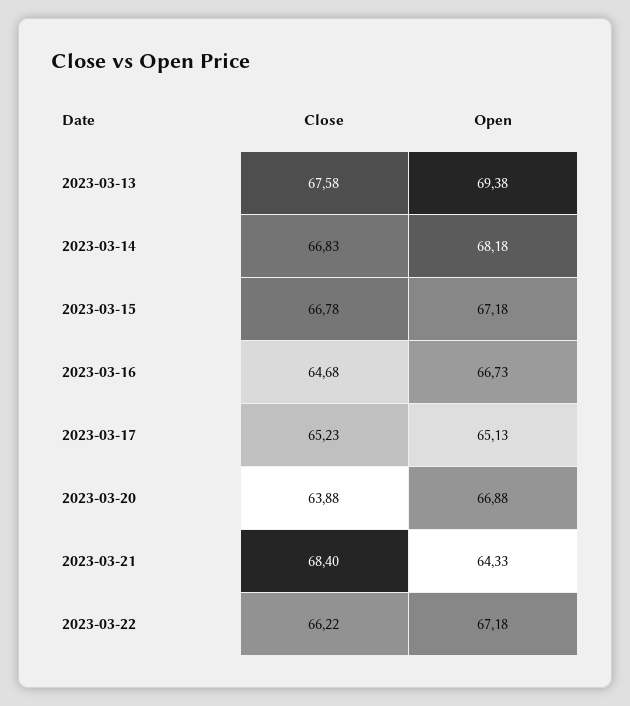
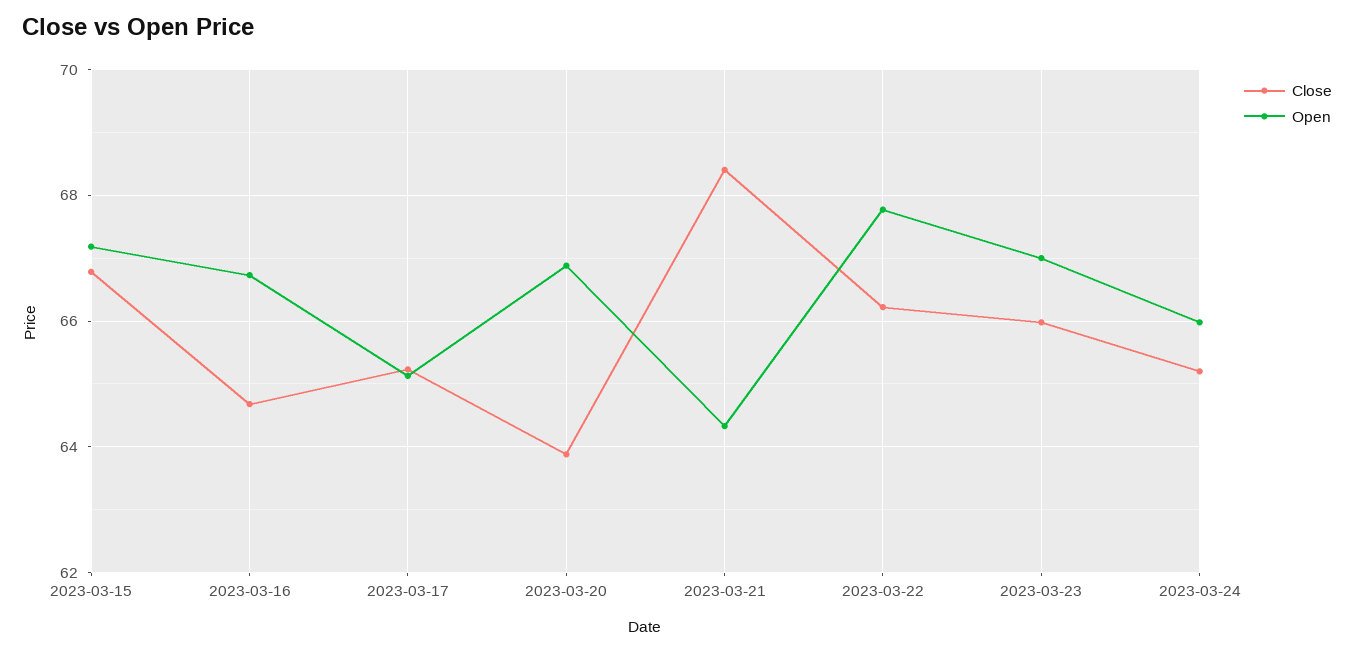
Close, 2023-03-13: 67.58 -> none
Open, 2023-03-13: 69.38 -> none
Close, 2023-03-14: 66.83 -> none
Open, 2023-03-14: 68.18 -> none
Open, 2023-03-22: 67.18 -> 67.8
Close, 2023-03-23: none -> 66
Open, 2023-03-23: none -> 67
Close, 2023-03-24: none -> 65.2
Open, 2023-03-24: none -> 66

